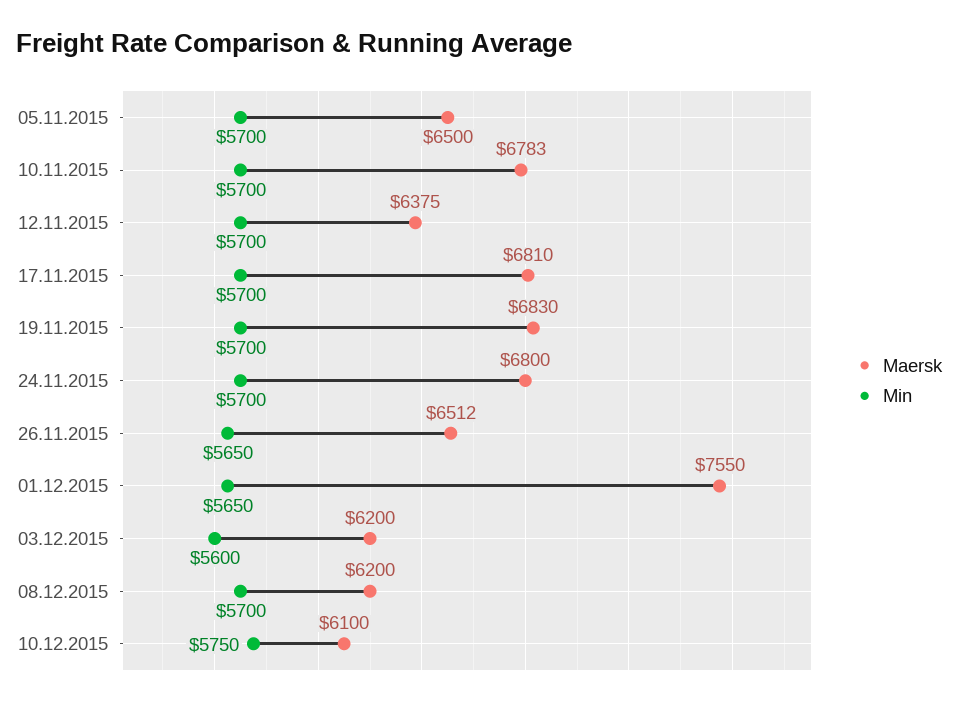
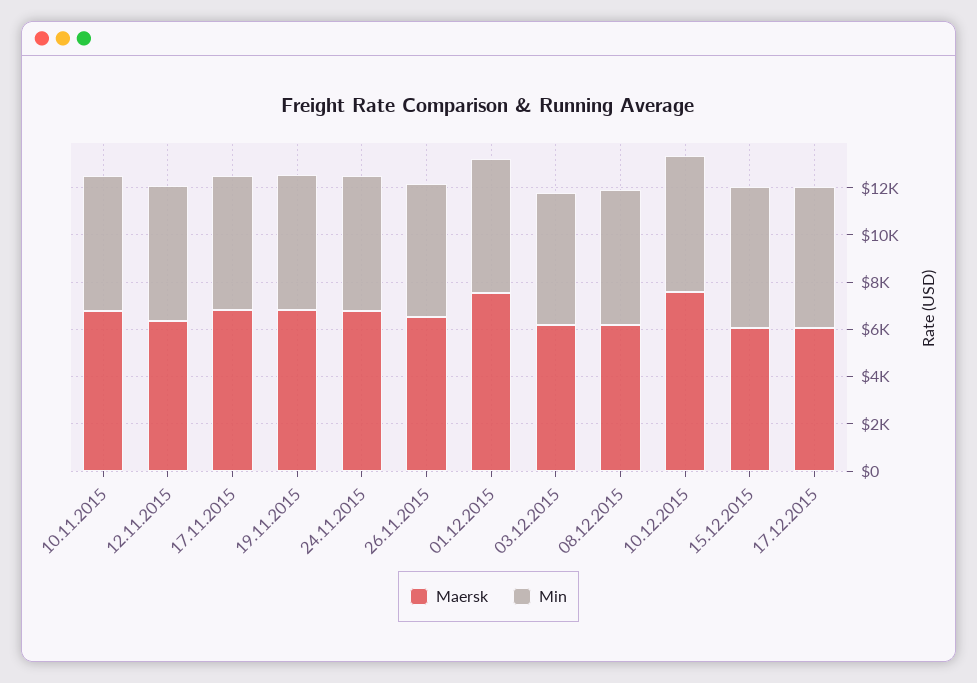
Maersk, 05.11.2015: 6500 -> none
Min, 05.11.2015: 5700 -> none
Maersk, 10.12.2015: 6100 -> 7500
Maersk, 15.12.2015: none -> 6000
Min, 15.12.2015: none -> 6000
Maersk, 17.12.2015: none -> 6000
Min, 17.12.2015: none -> 6000

